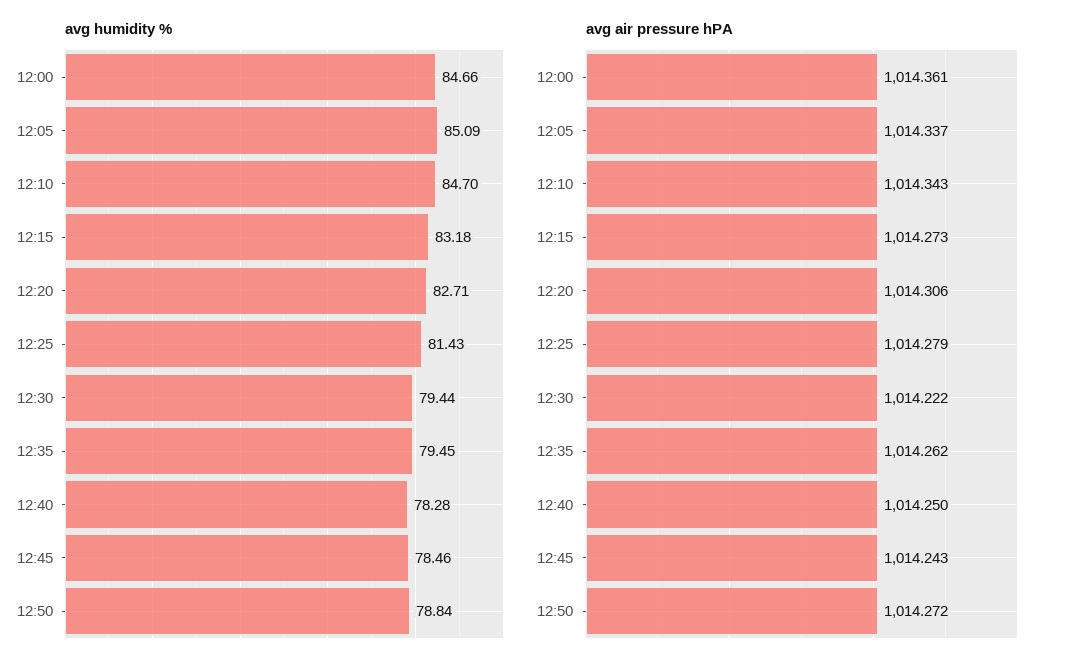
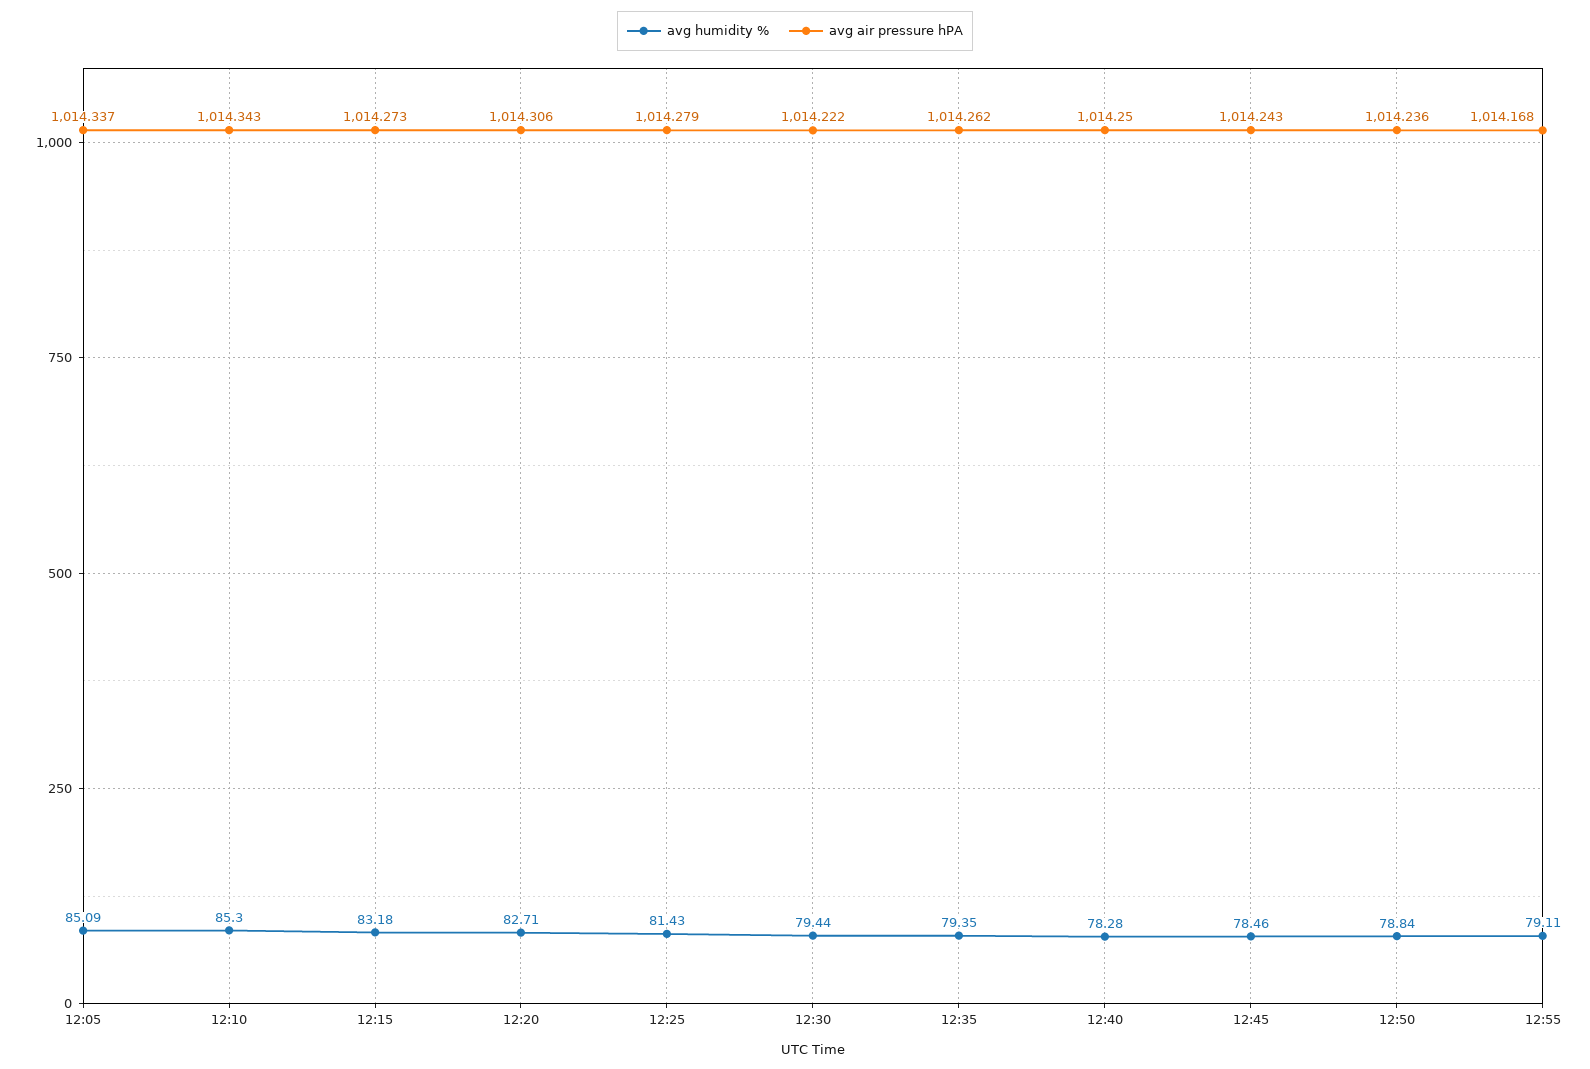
avg humidity %, 12:00: 84.66 -> none
avg humidity %, 12:10: 84.7 -> 85.3
avg humidity %, 12:35: 79.45 -> 79.35
avg air pressure hPA, 12:00: 1014.361 -> none
avg air pressure hPA, 12:50: 1014.272 -> 1014.236
avg humidity %, 12:55: none -> 79.11
avg air pressure hPA, 12:55: none -> 1014.168

